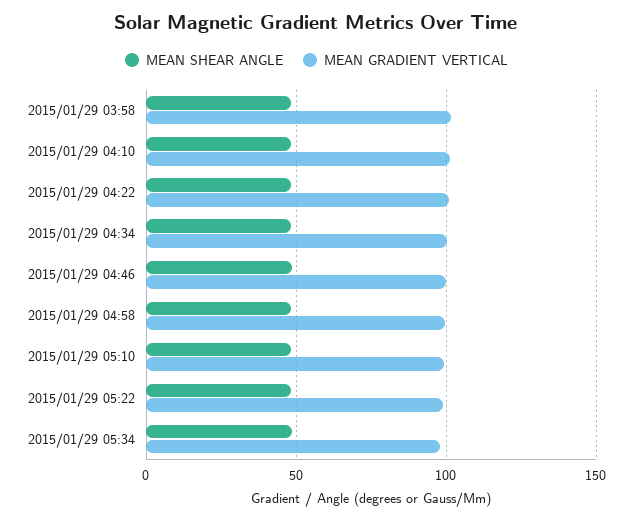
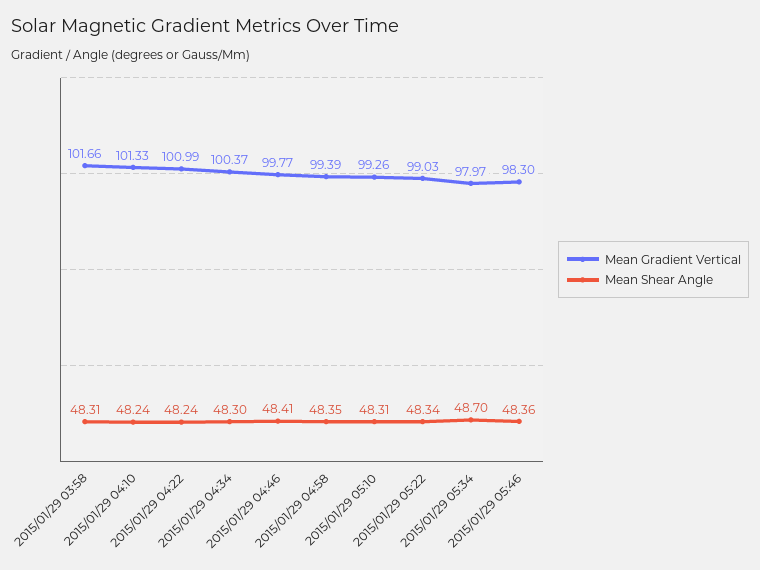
MEAN GRADIENT VERTICAL, 2015/01/29 05:46: none -> 98.3
MEAN SHEAR ANGLE, 2015/01/29 05:46: none -> 48.36

